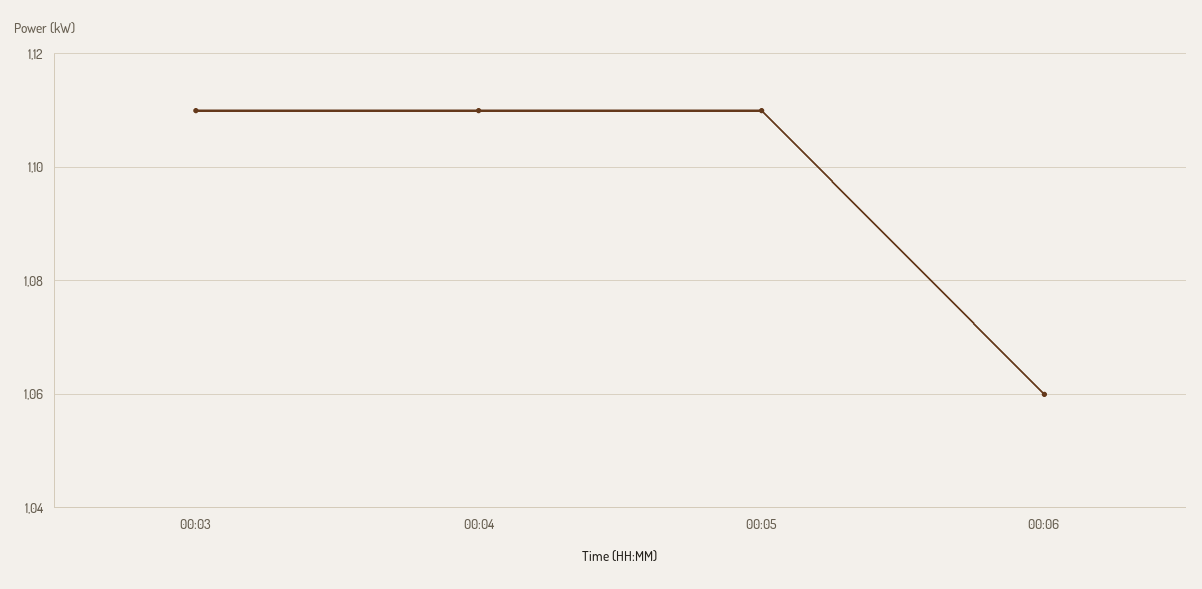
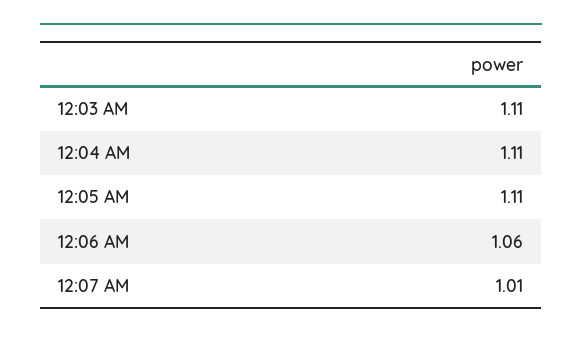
12:07 AM: none -> 1.01

